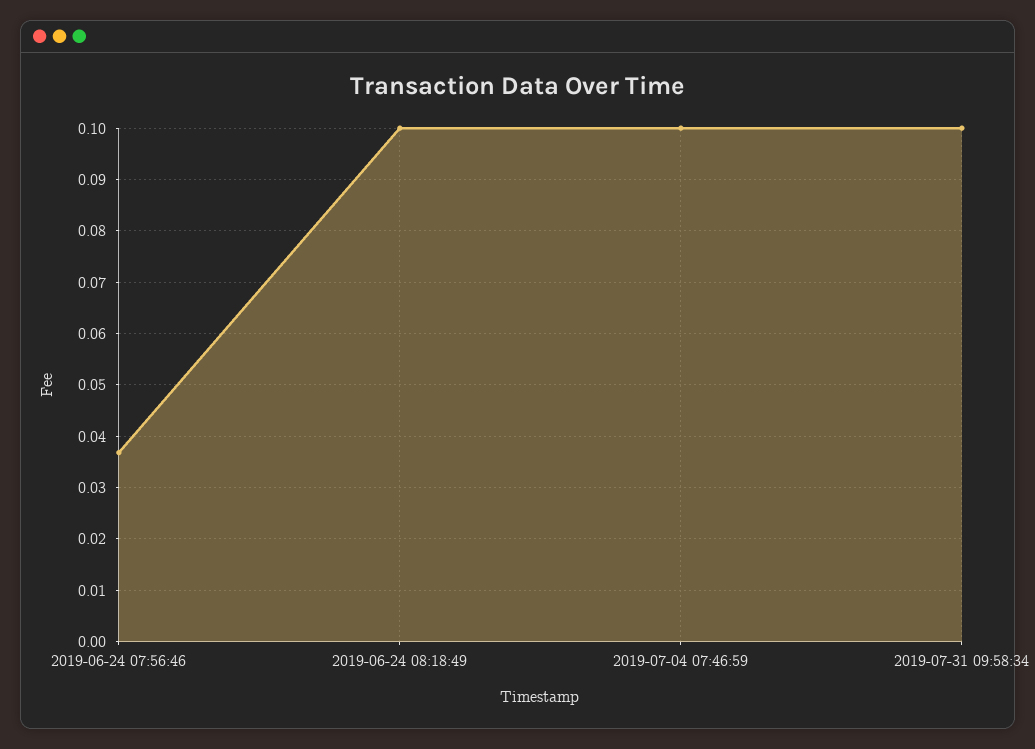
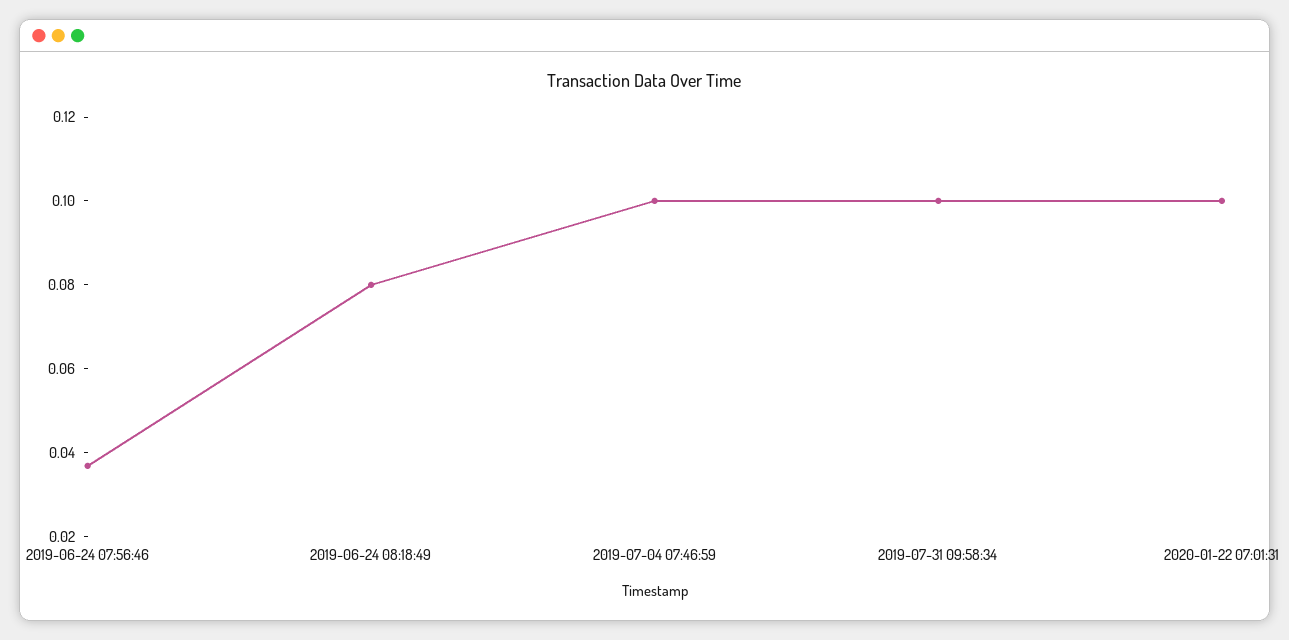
2019-06-24 08:18:49: 0.1 -> 0.08
2020-01-22 07:01:31: none -> 0.1

